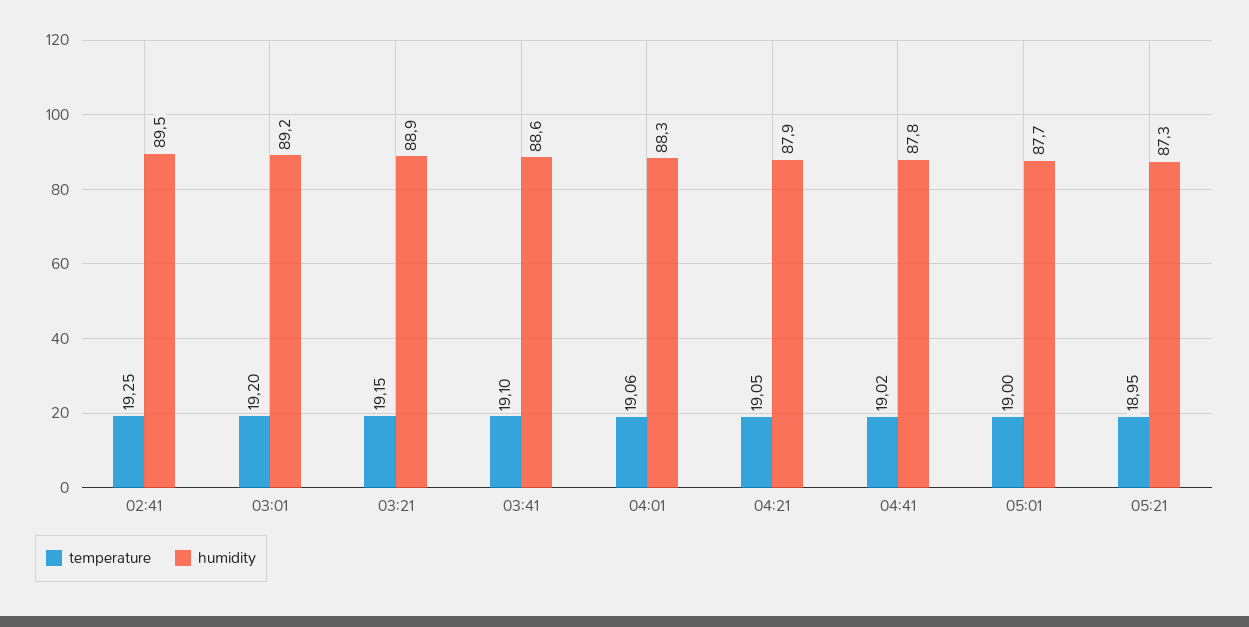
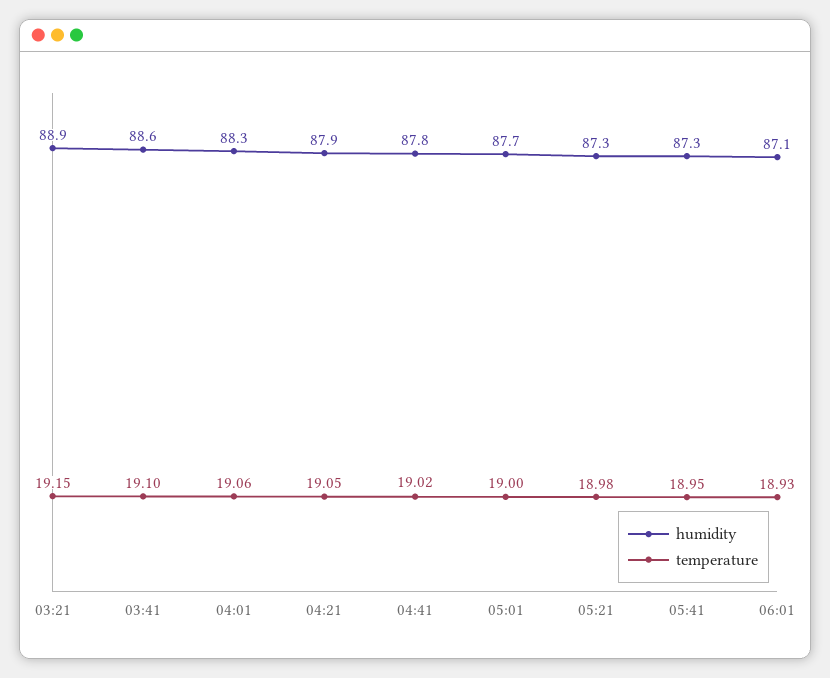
temperature, 02:41: 19.25 -> none
humidity, 02:41: 89.5 -> none
temperature, 03:01: 19.2 -> none
humidity, 03:01: 89.2 -> none
temperature, 05:21: 18.95 -> 18.98
humidity, 05:41: none -> 87.3
temperature, 05:41: none -> 18.95
humidity, 06:01: none -> 87.1
temperature, 06:01: none -> 18.93

